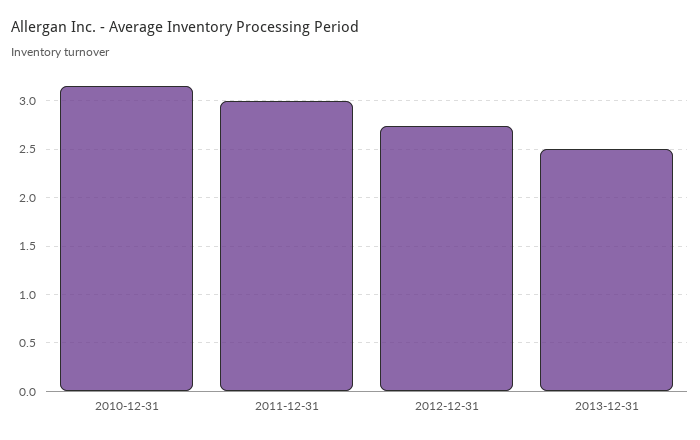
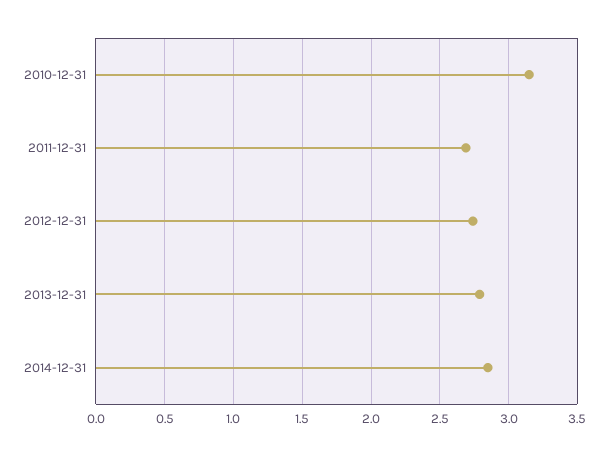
2011-12-31: 3 -> 2.7
2013-12-31: 2.5 -> 2.8
2014-12-31: none -> 2.85

